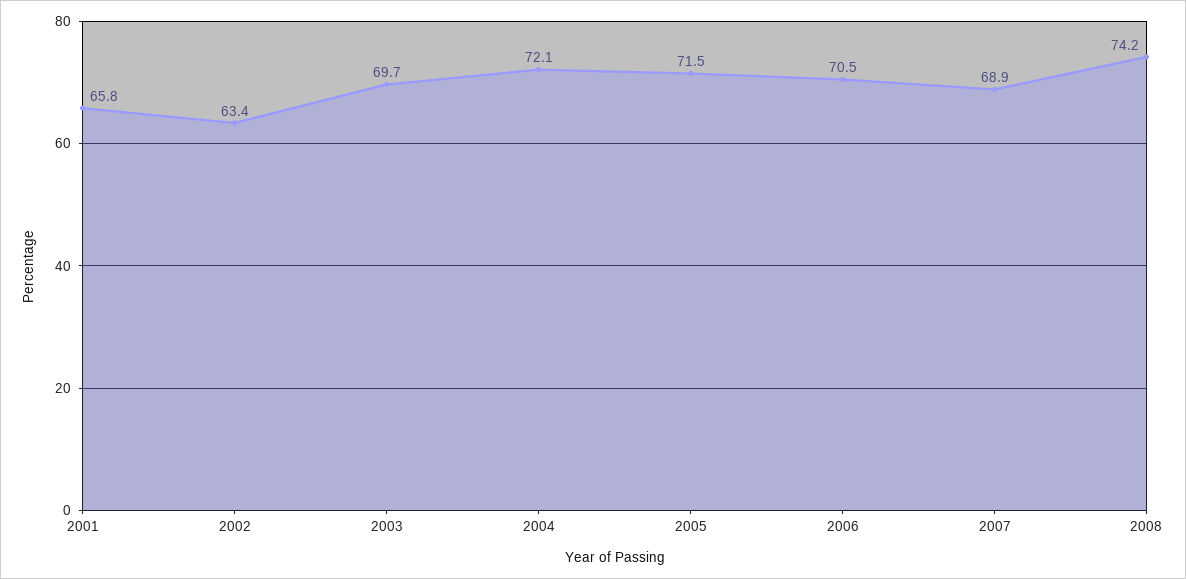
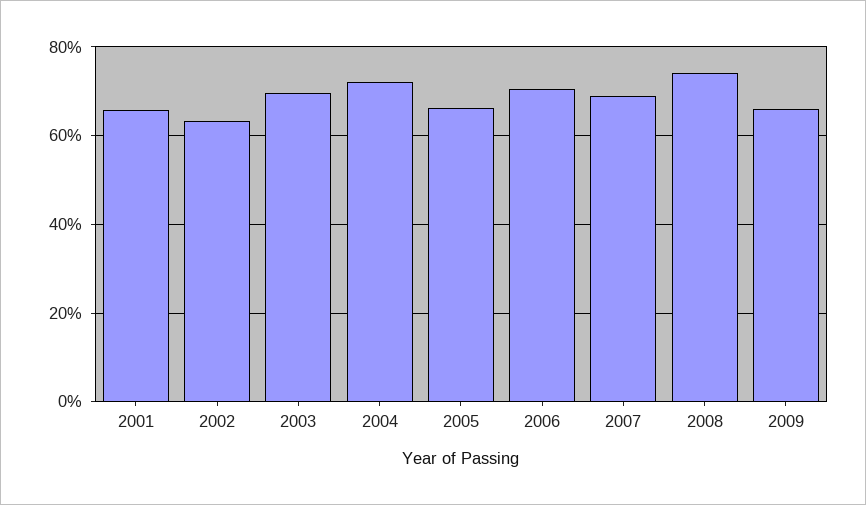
2005: 71.5 -> 66
2009: none -> 66

